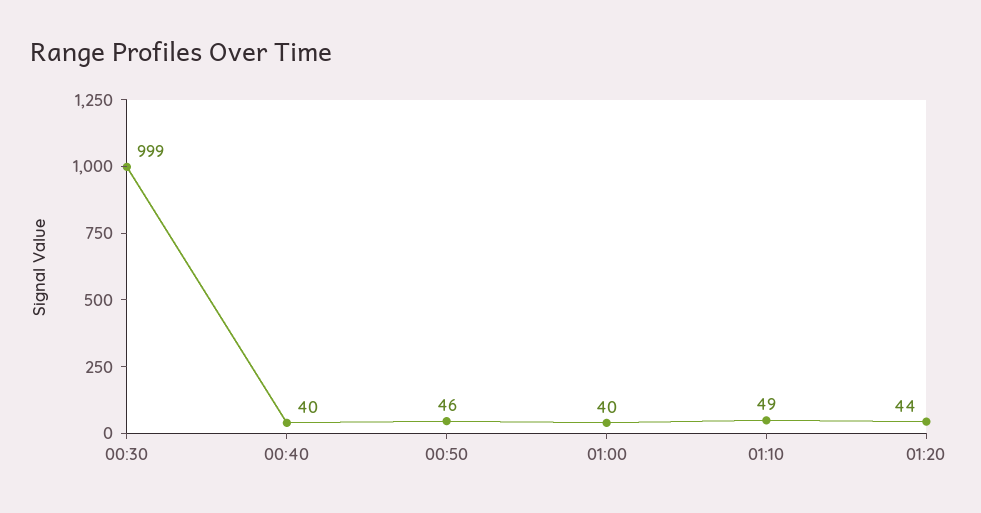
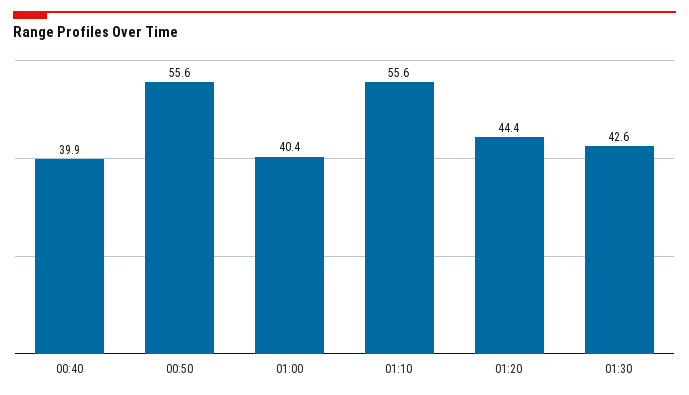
00:30: 999 -> none
00:50: 46 -> 55.6
01:10: 49 -> 55.6
01:30: none -> 42.6

